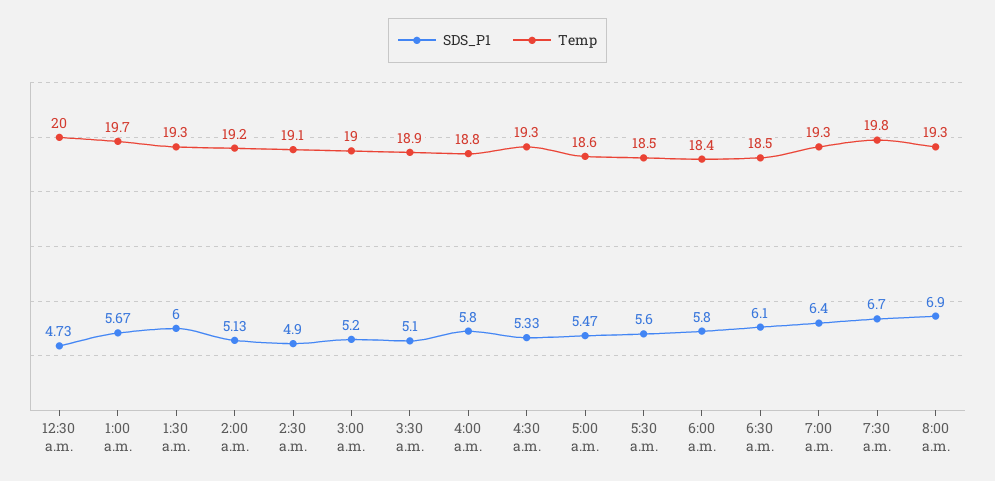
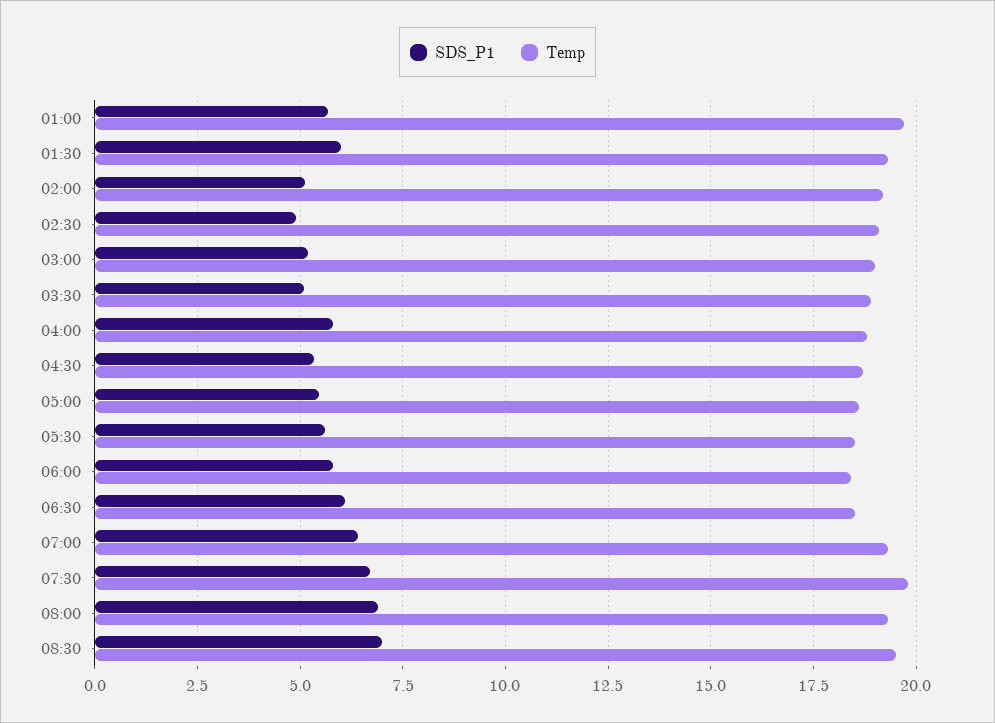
SDS_P1, 12:30 a.m.: 4.73 -> none
Temp, 12:30 a.m.: 20 -> none
Temp, 4:30 a.m.: 19.3 -> 18.75
SDS_P1, 08:30: none -> 7
Temp, 08:30: none -> 19.5

